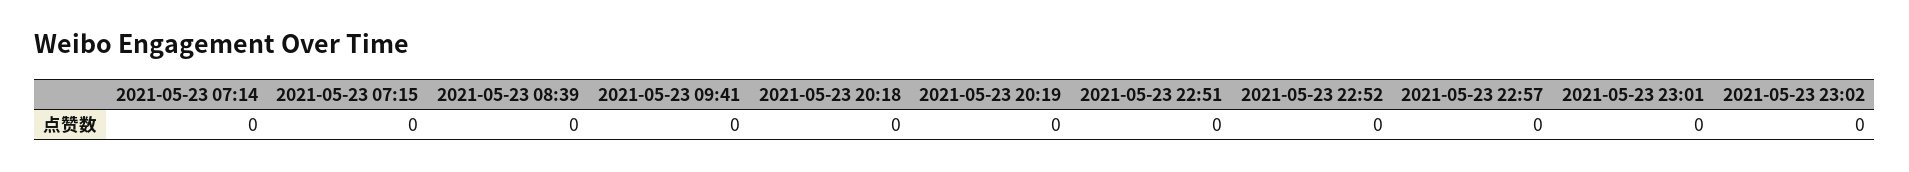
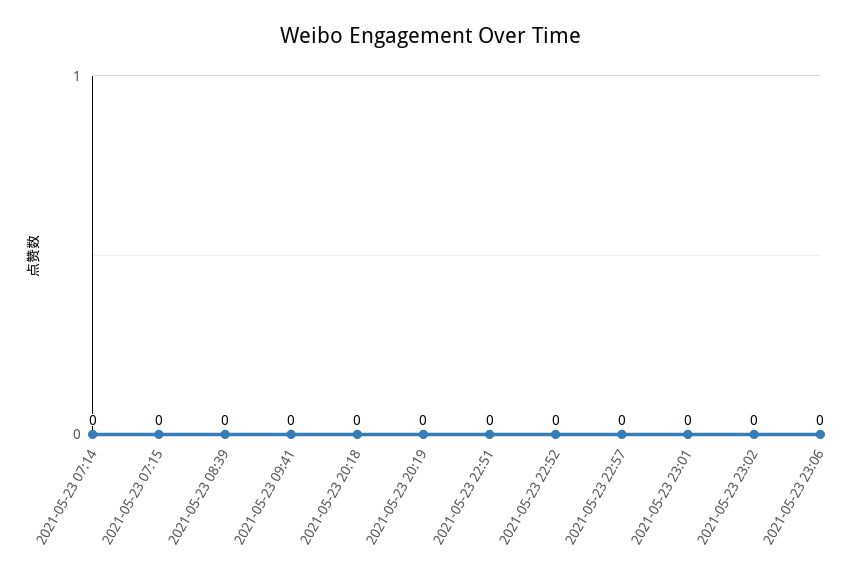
2021-05-23 23:06: none -> 0

